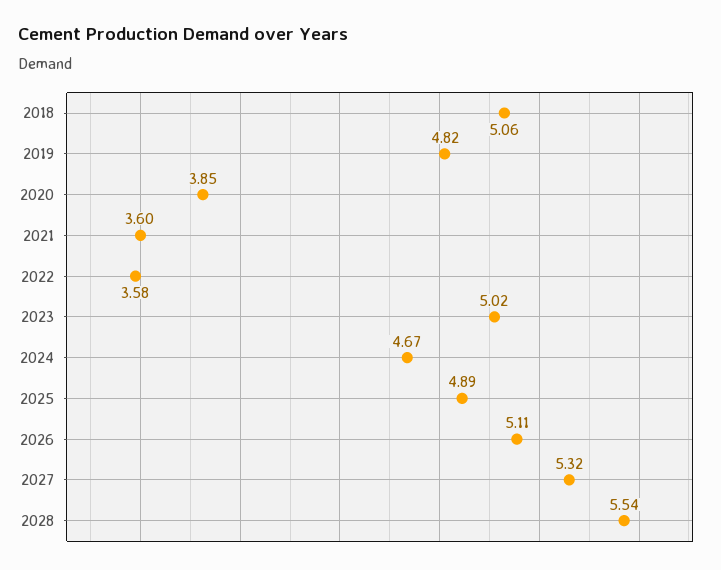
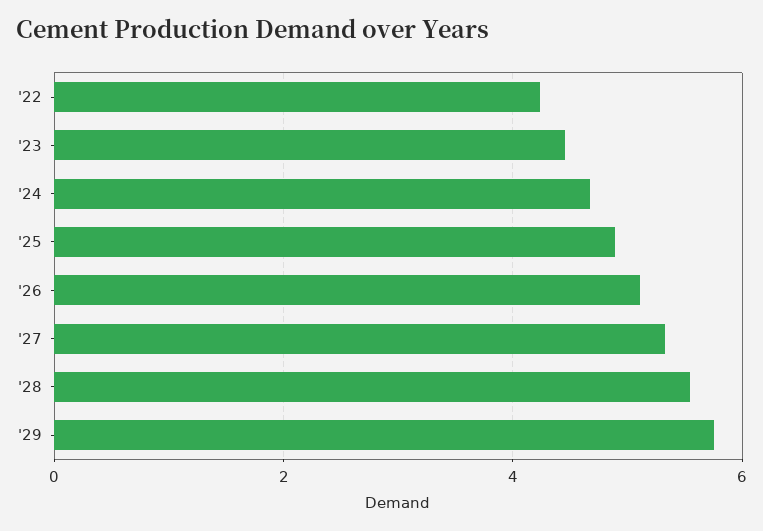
2018: 5.06 -> none
2019: 4.82 -> none
2020: 3.85 -> none
2021: 3.6 -> none
2022: 3.58 -> 4.2
2023: 5.02 -> 4.4
'29: none -> 5.8

